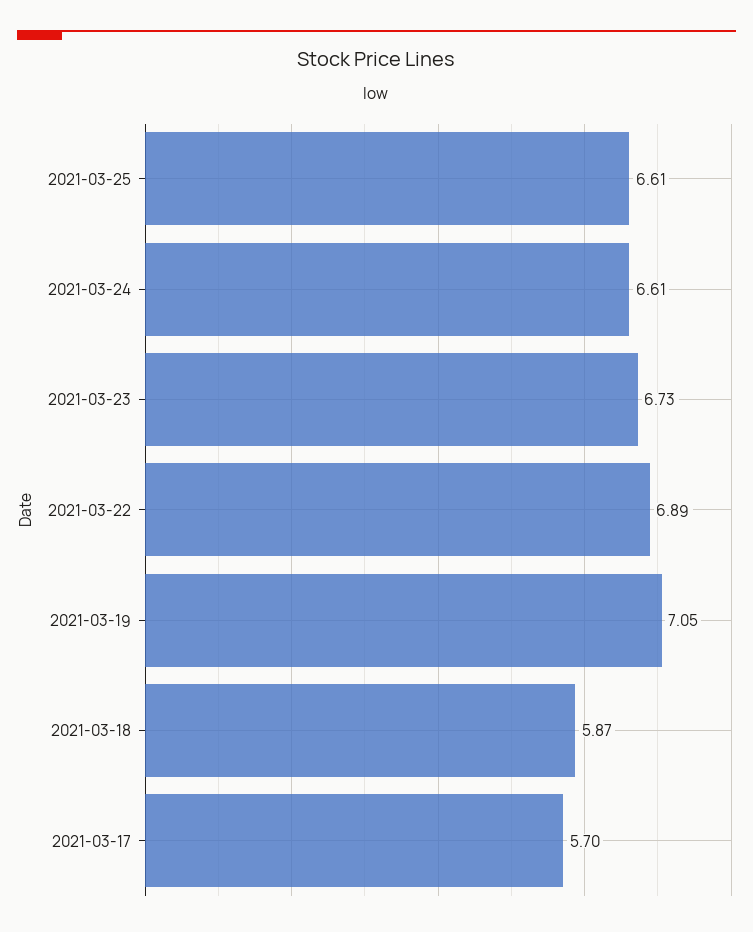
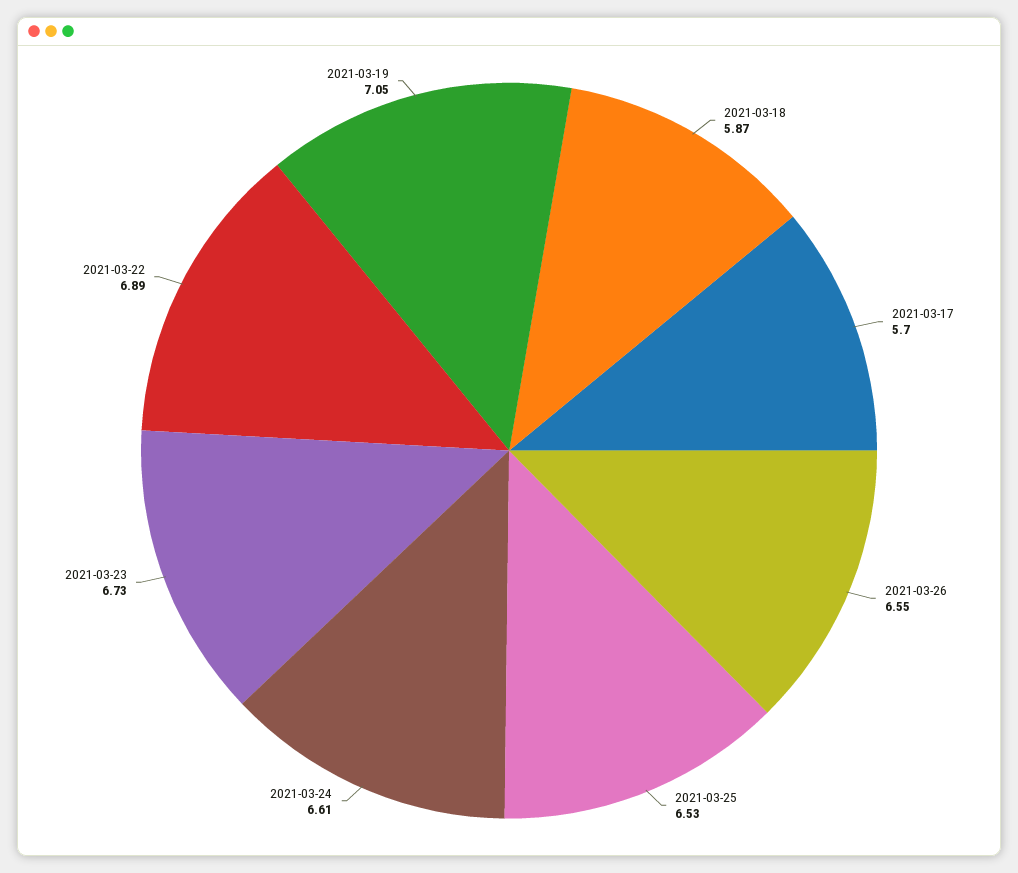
2021-03-25: 6.61 -> 6.53
2021-03-26: none -> 6.55

